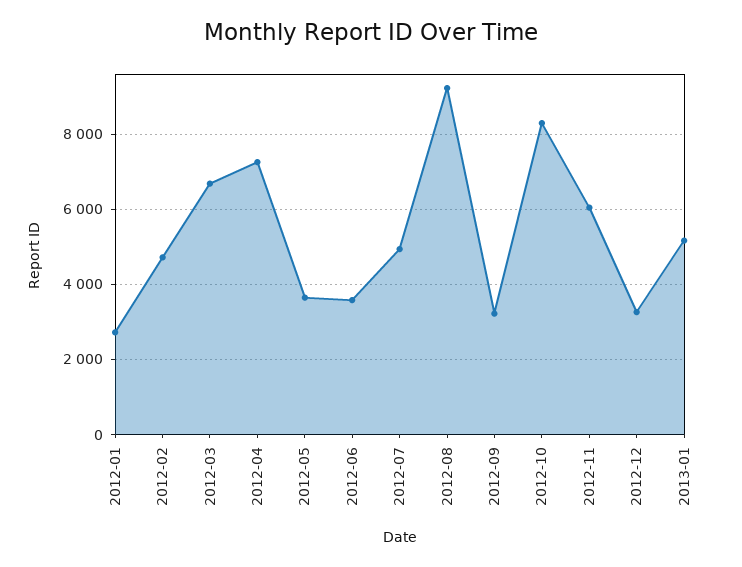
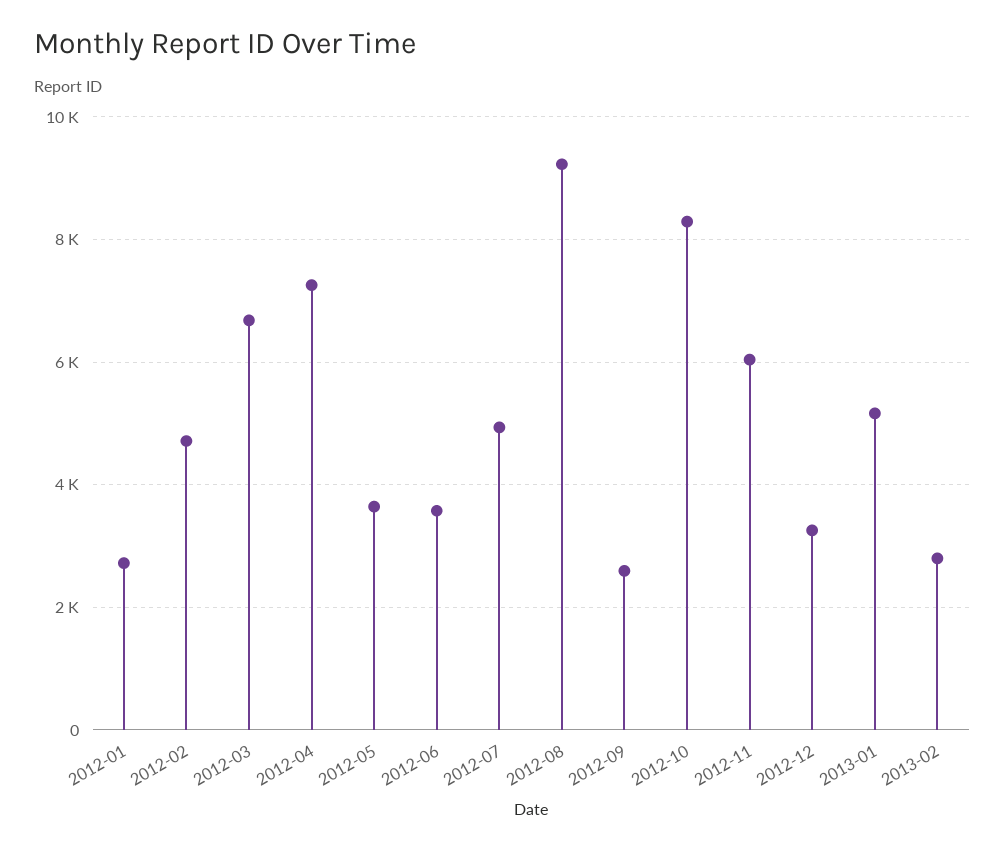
2012-09: 3200 -> 2600
2013-02: none -> 2800

